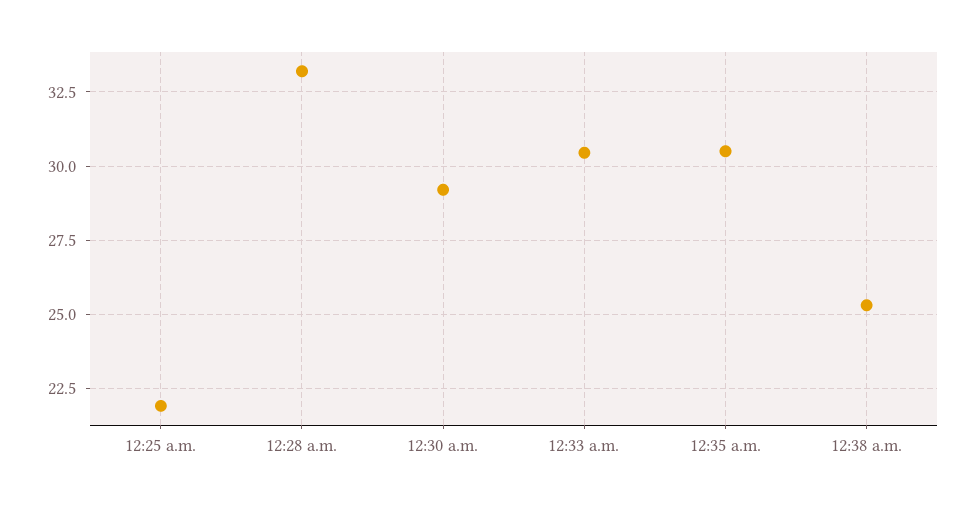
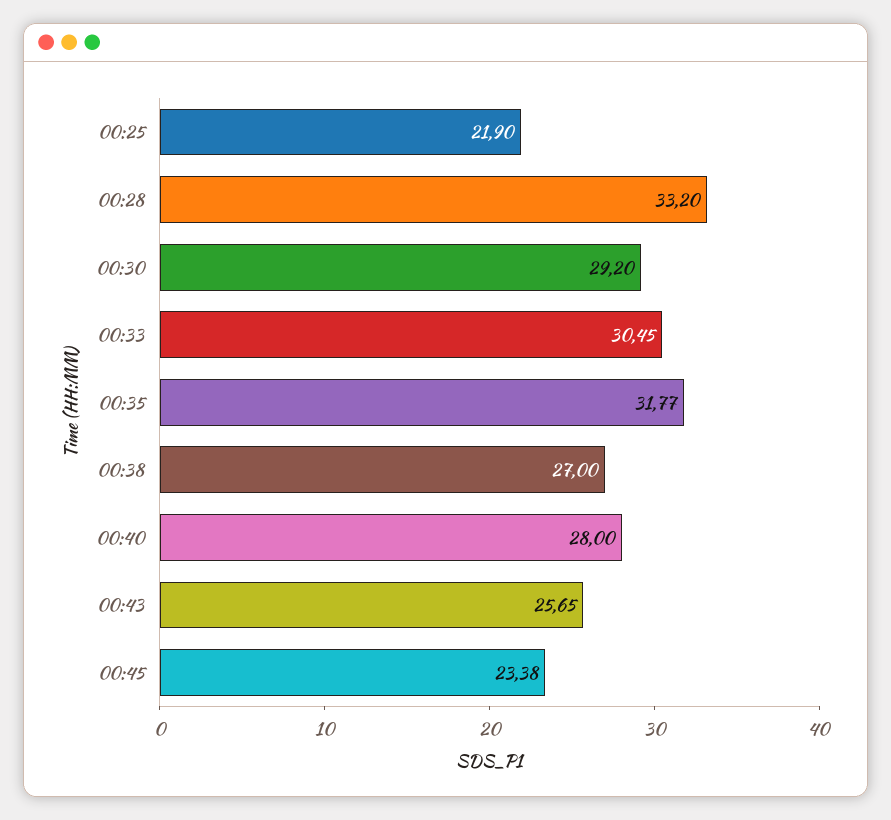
12:35 a.m.: 30.5 -> 31.77
12:38 a.m.: 25.25 -> 27
00:40: none -> 28
00:43: none -> 25.65
00:45: none -> 23.38

